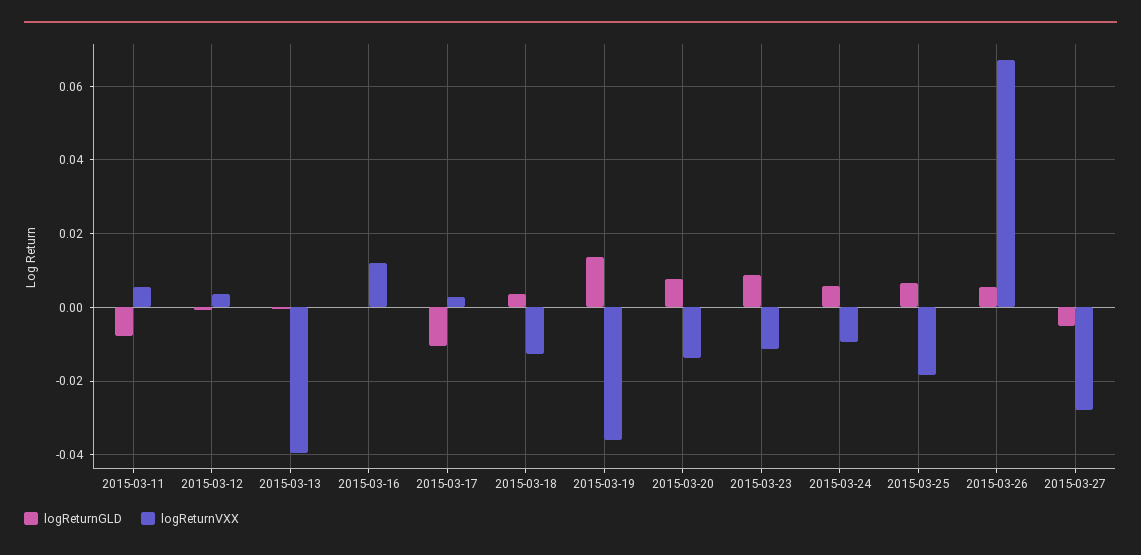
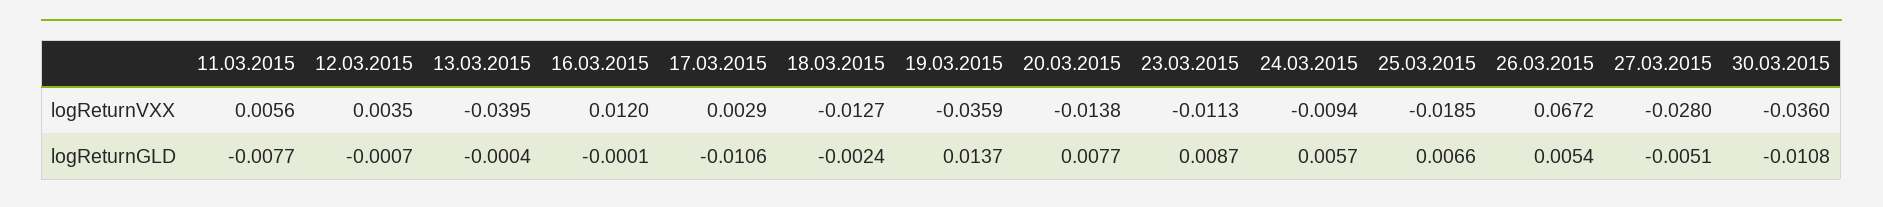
logReturnGLD, 2015-03-18: 0.004 -> -0.0024
logReturnVXX, 30.03.2015: none -> -0.036
logReturnGLD, 30.03.2015: none -> -0.0108

